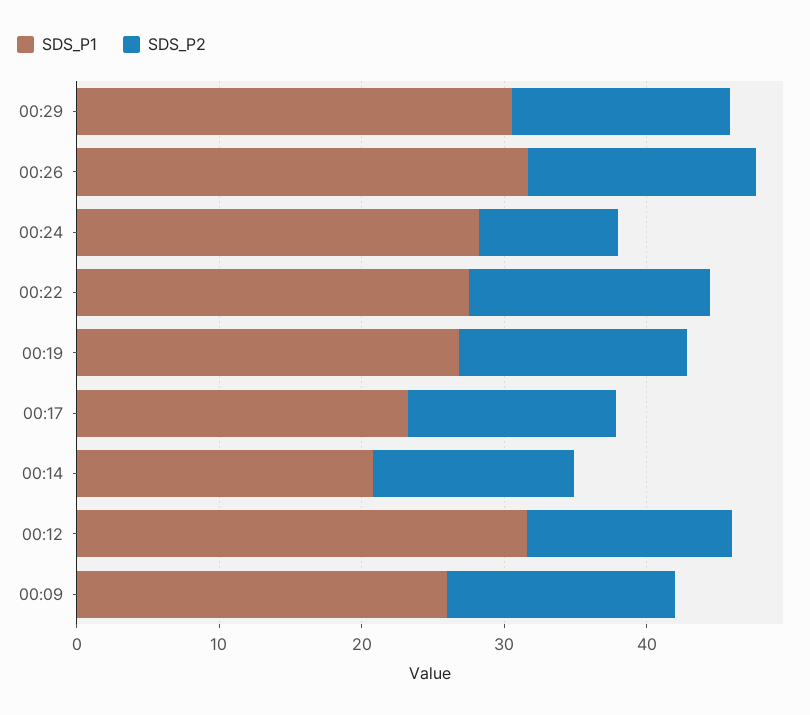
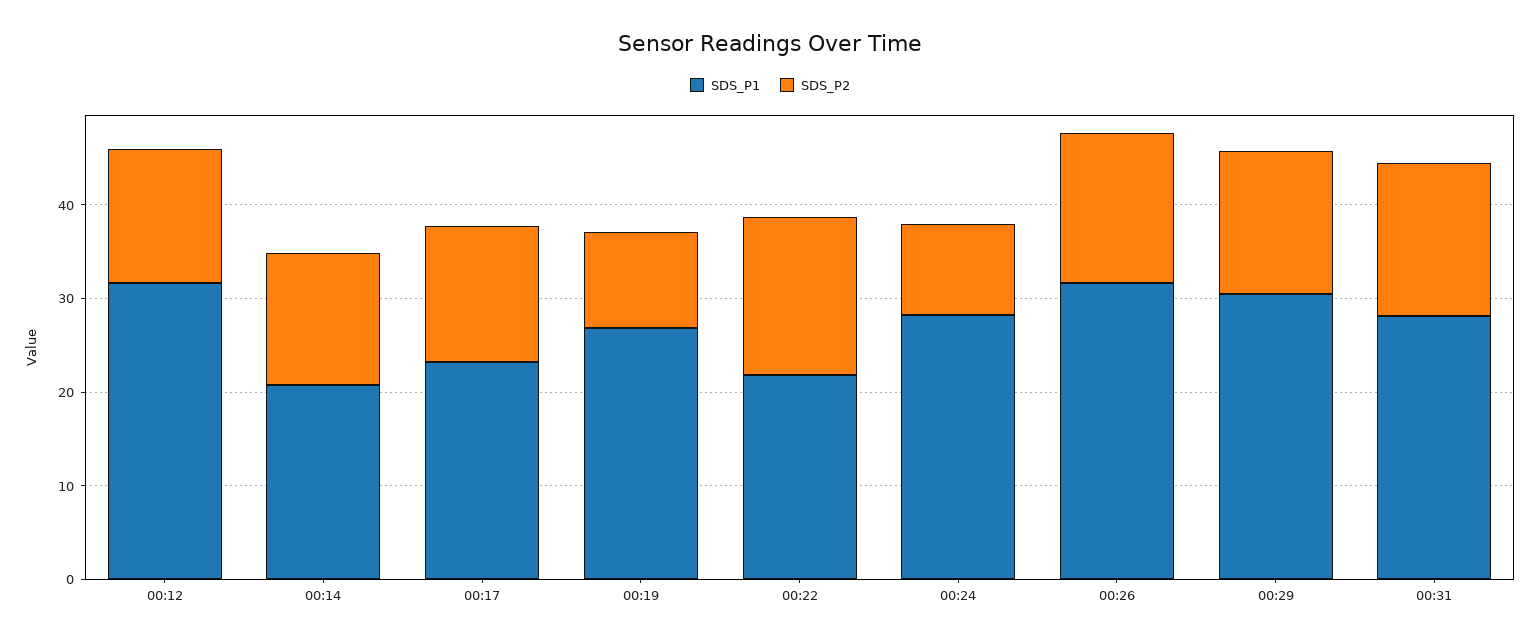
SDS_P1, 00:22: 28 -> 22
SDS_P2, 00:19: 16 -> 10
SDS_P1, 00:09: 26 -> none
SDS_P2, 00:09: 16 -> none
SDS_P1, 00:31: none -> 28
SDS_P2, 00:31: none -> 16

